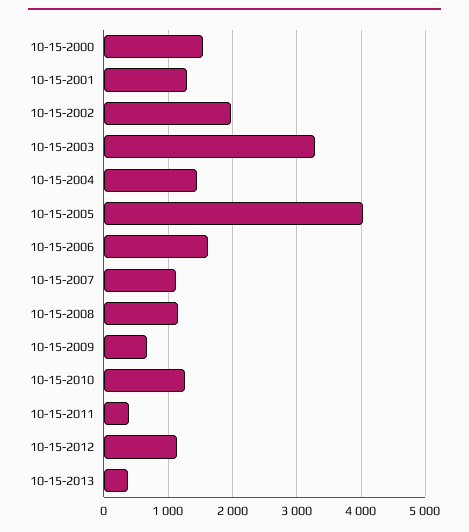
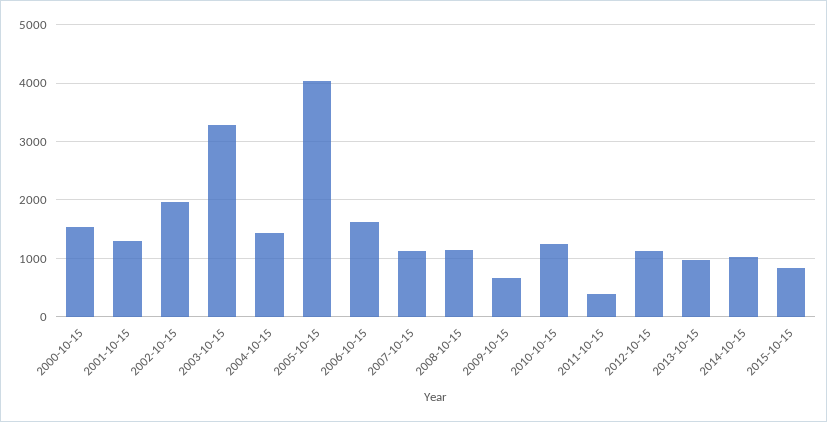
10-15-2013: 400 -> 1000
2014-10-15: none -> 1000
2015-10-15: none -> 800

